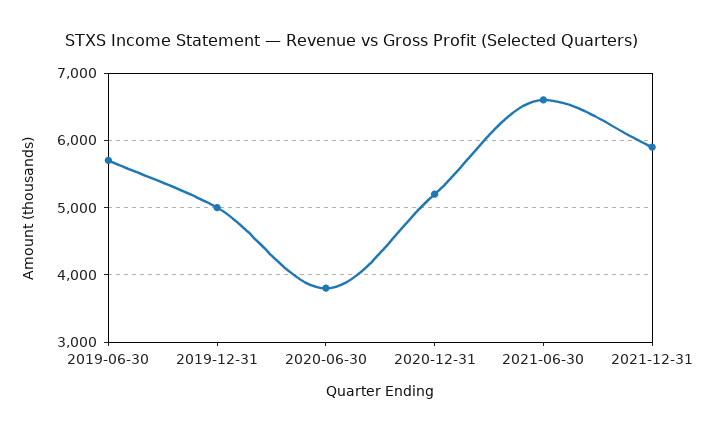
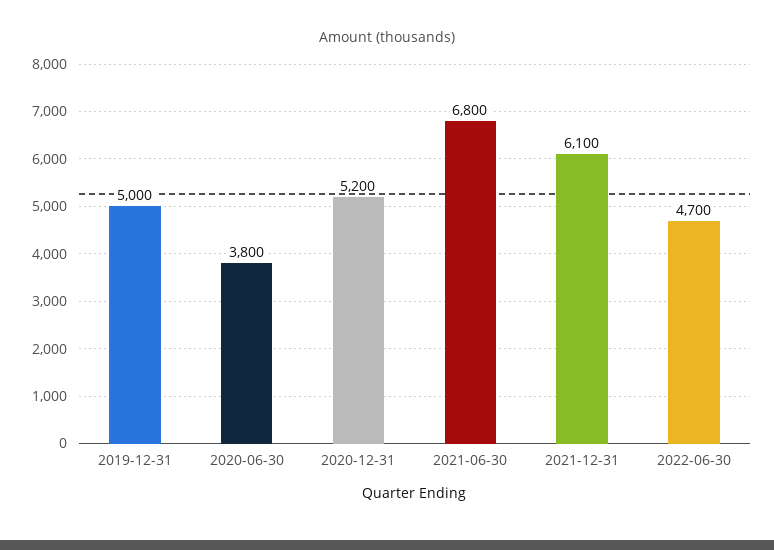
2019-06-30: 5700 -> none
2021-06-30: 6600 -> 6800
2021-12-31: 5900 -> 6100
2022-06-30: none -> 4700

